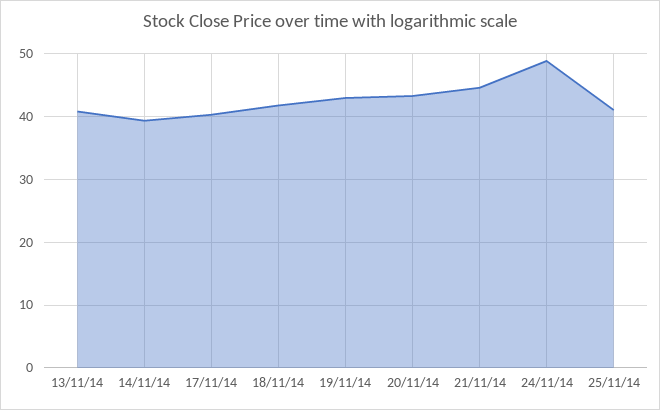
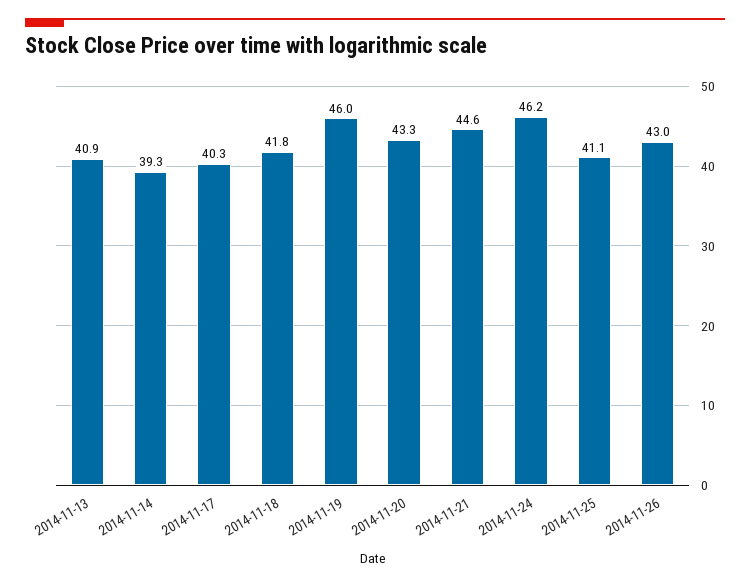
19/11/14: 43 -> 46
24/11/14: 49 -> 46.2
2014-11-26: none -> 43

